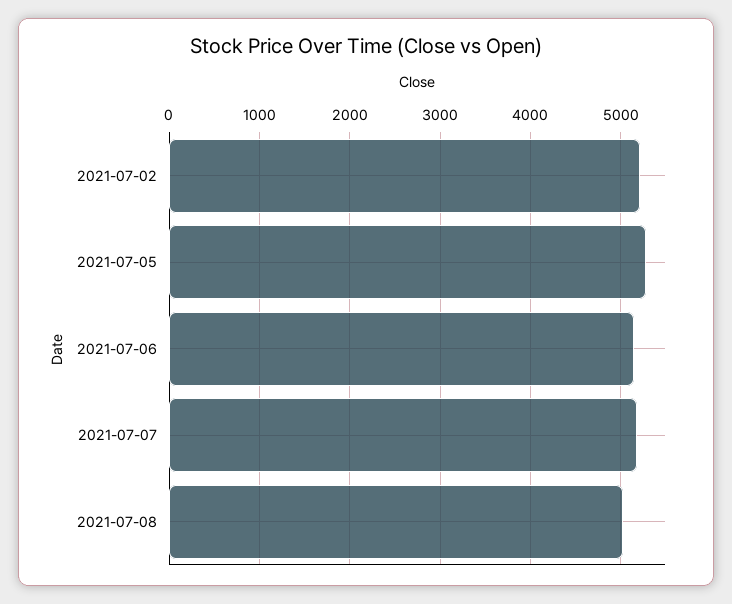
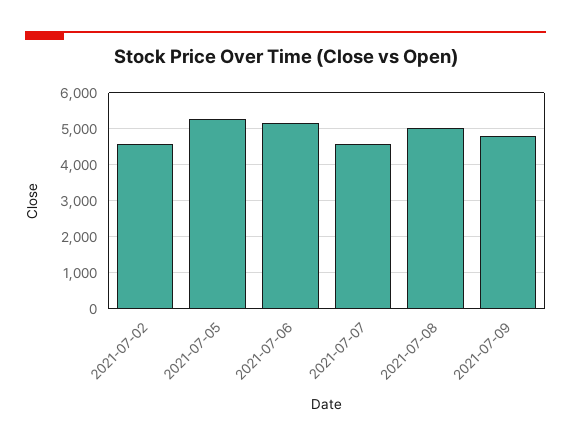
2021-07-02: 5200 -> 4600
2021-07-07: 5200 -> 4600
2021-07-09: none -> 4800

